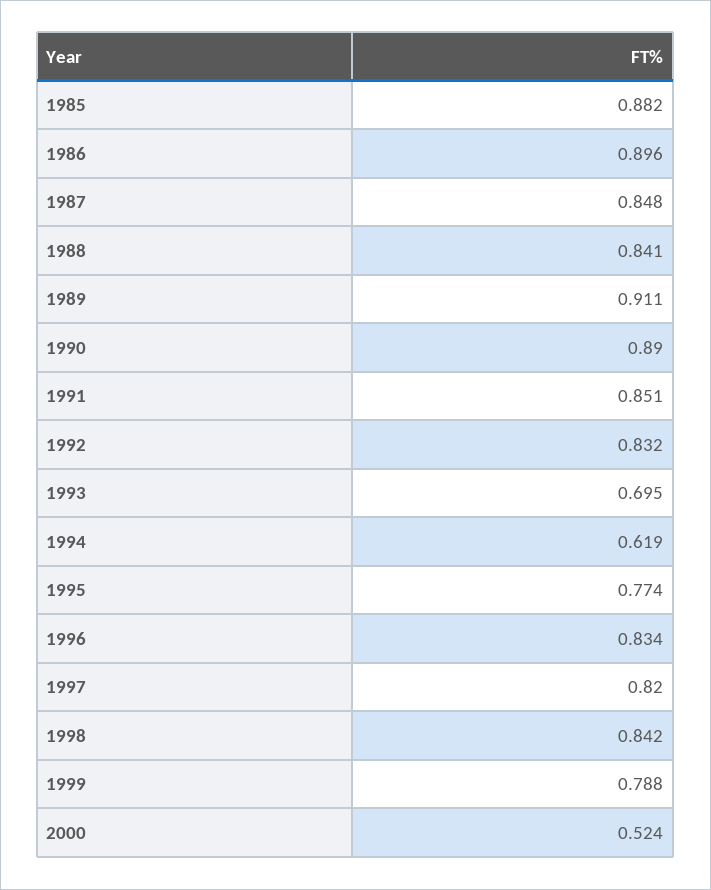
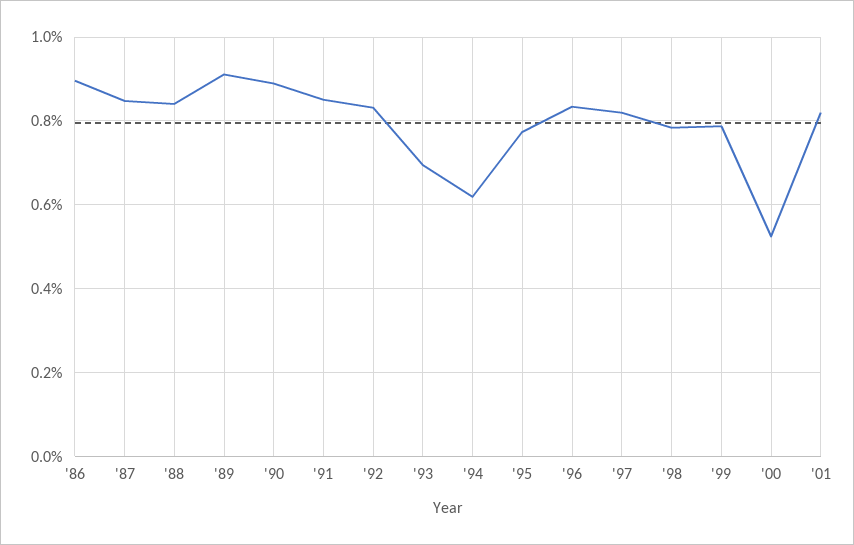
1985: 0.882 -> none
1998: 0.842 -> 0.78
'01: none -> 0.82

